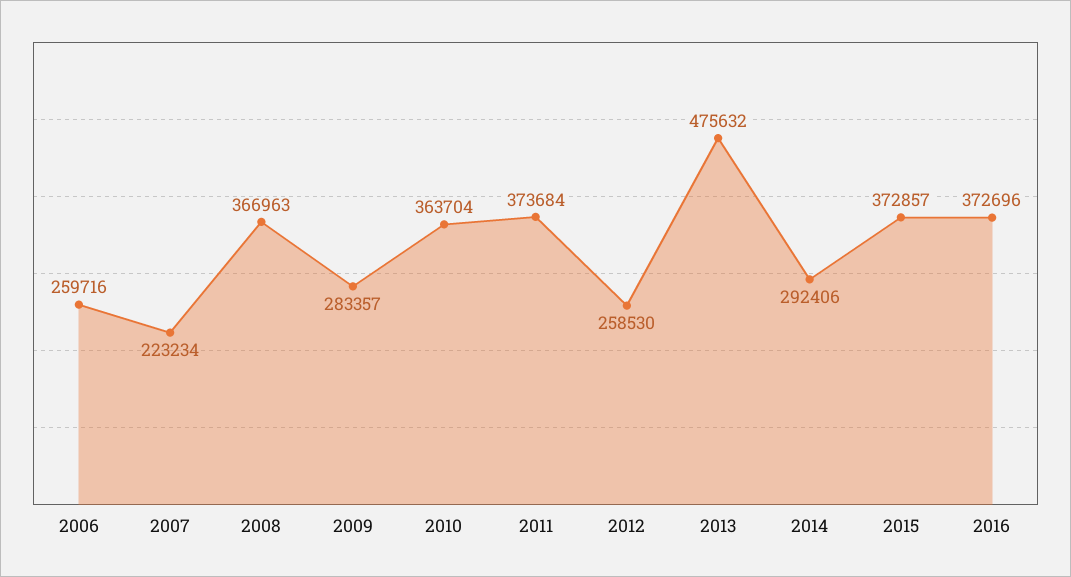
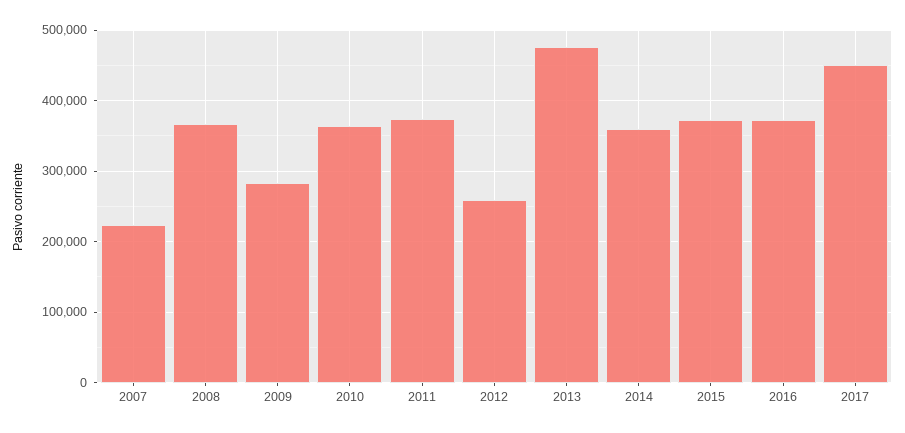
2006: 259716 -> none
2014: 292406 -> 360000
2017: none -> 450000

